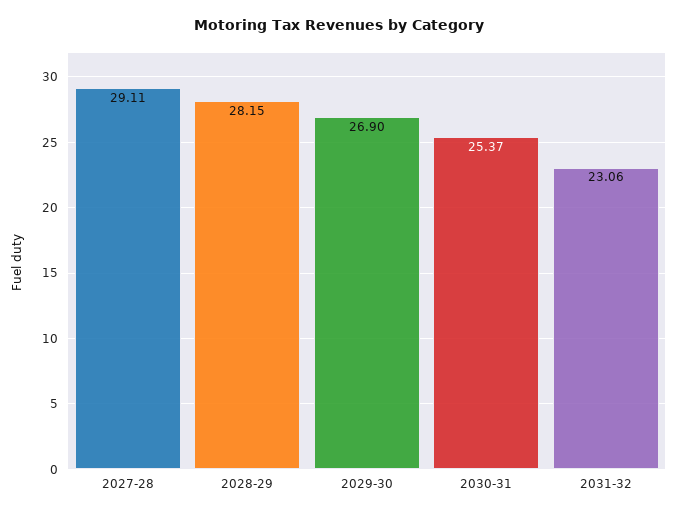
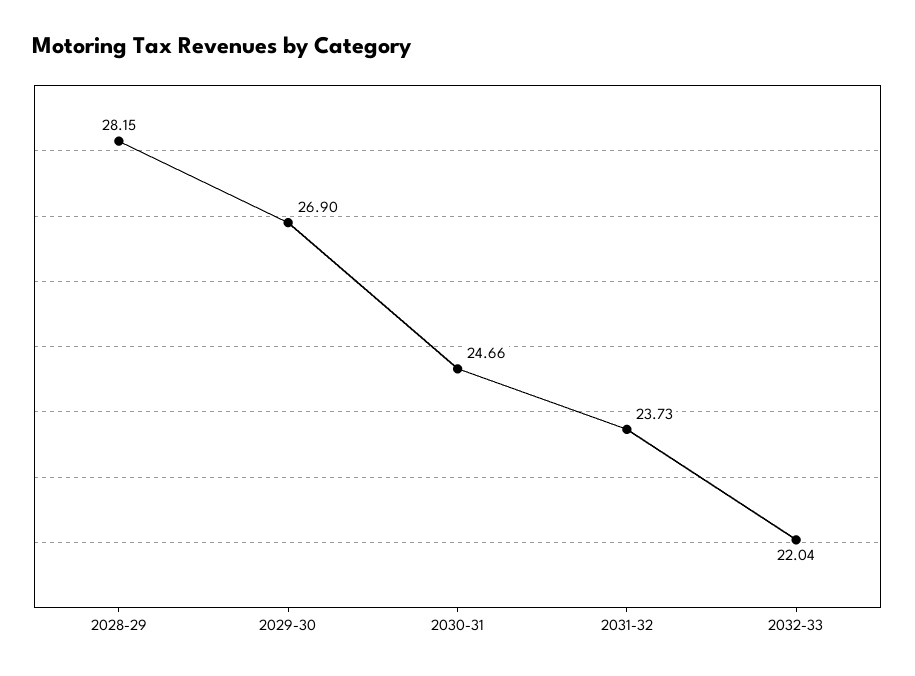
2027-28: 29.11 -> none
2030-31: 25.37 -> 24.66
2031-32: 23.06 -> 23.73
2032-33: none -> 22.04

